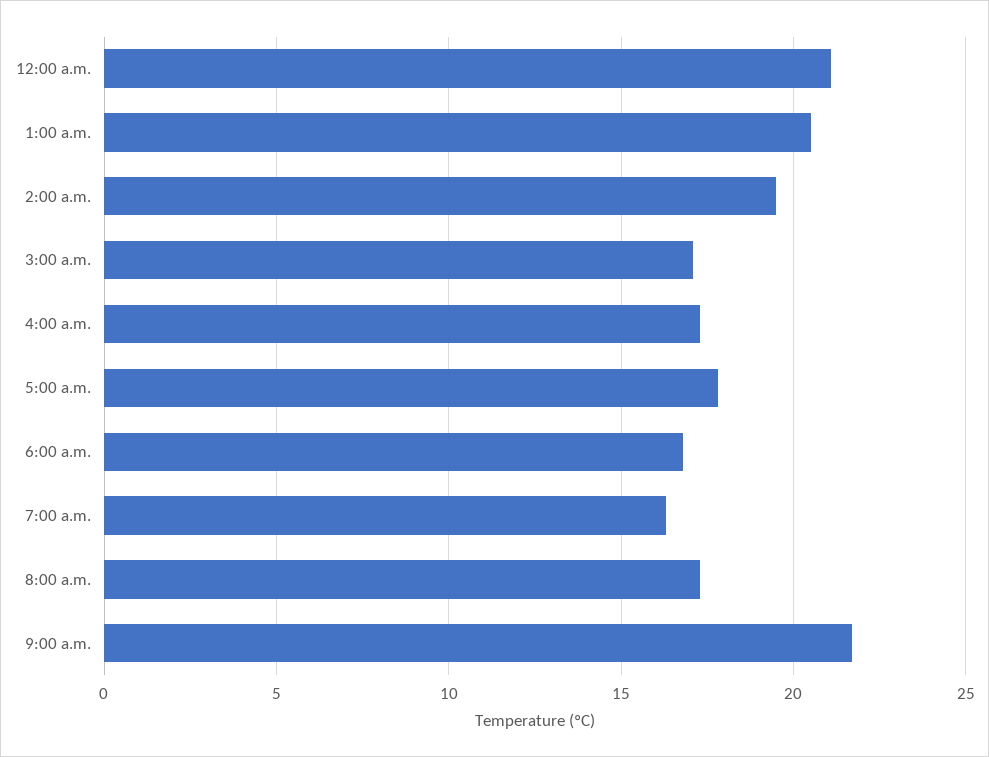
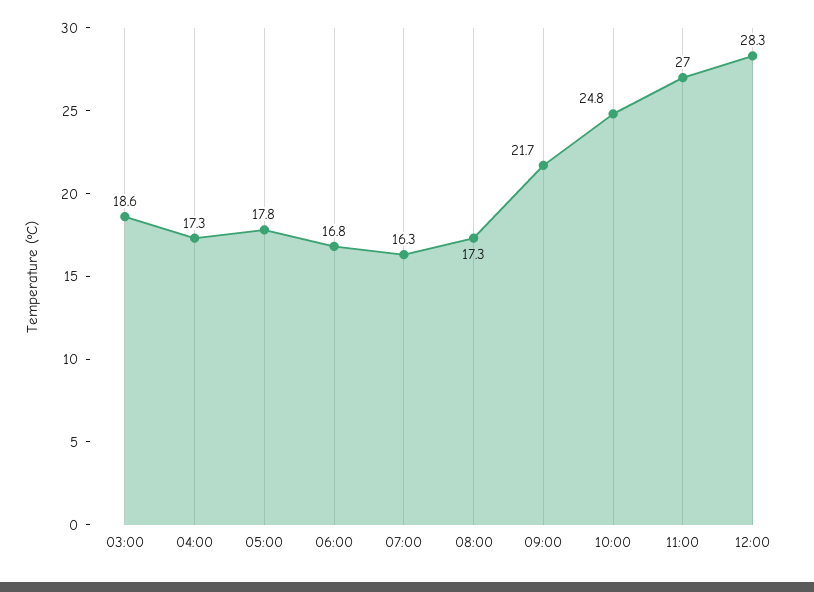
12:00 a.m.: 21 -> none
1:00 a.m.: 20.5 -> none
2:00 a.m.: 19.5 -> none
3:00 a.m.: 17 -> 18.6
10:00: none -> 24.8
11:00: none -> 27
12:00: none -> 28.3

